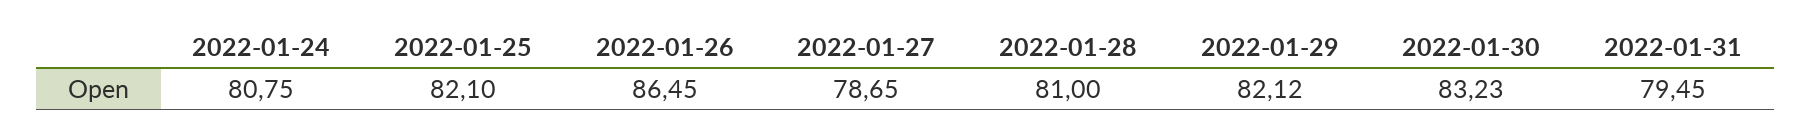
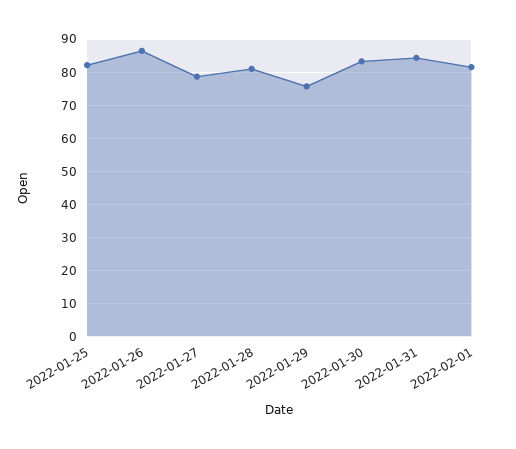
2022-01-24: 80.75 -> none
2022-01-29: 82.12 -> 76
2022-01-31: 79.45 -> 84
2022-02-01: none -> 82

